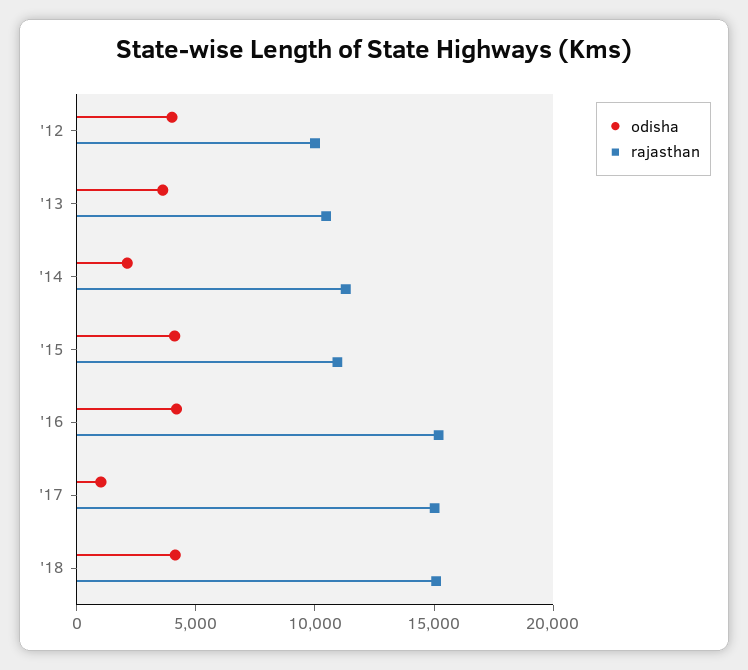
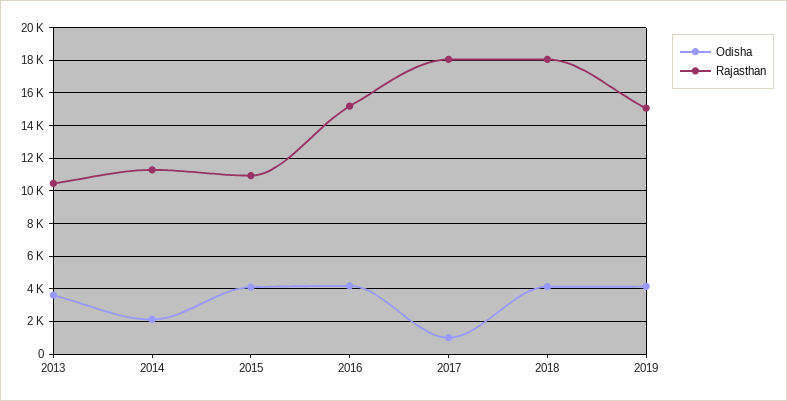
odisha, '12: 4000 -> none
rajasthan, '12: 10000 -> none
rajasthan, '17: 15000 -> 18000
rajasthan, '18: 15000 -> 18000
odisha, 2019: none -> 4000
rajasthan, 2019: none -> 15000

